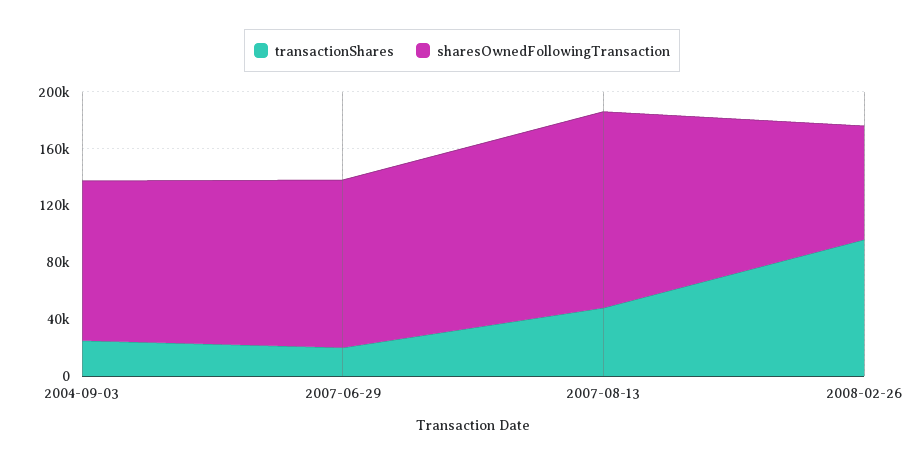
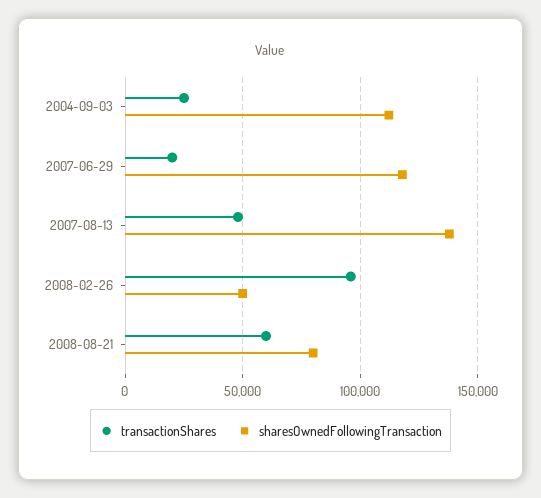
sharesOwnedFollowingTransaction, 2008-02-26: 80000 -> 50000
transactionShares, 2008-08-21: none -> 60000
sharesOwnedFollowingTransaction, 2008-08-21: none -> 80000

